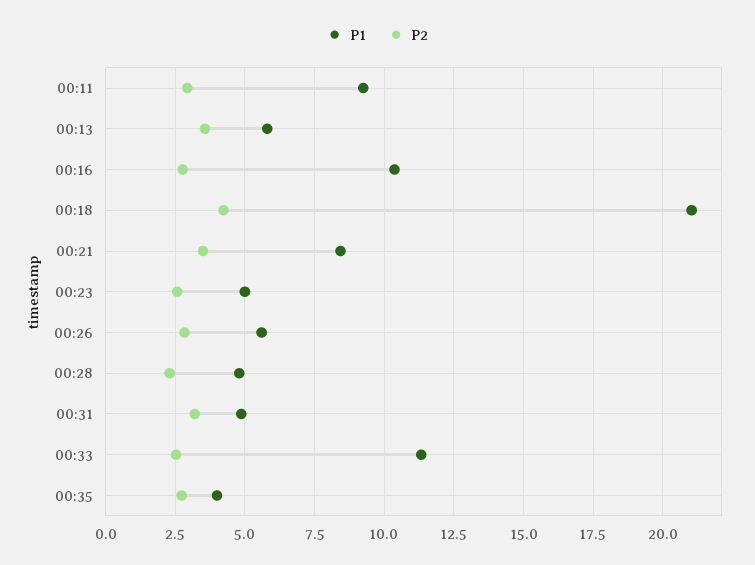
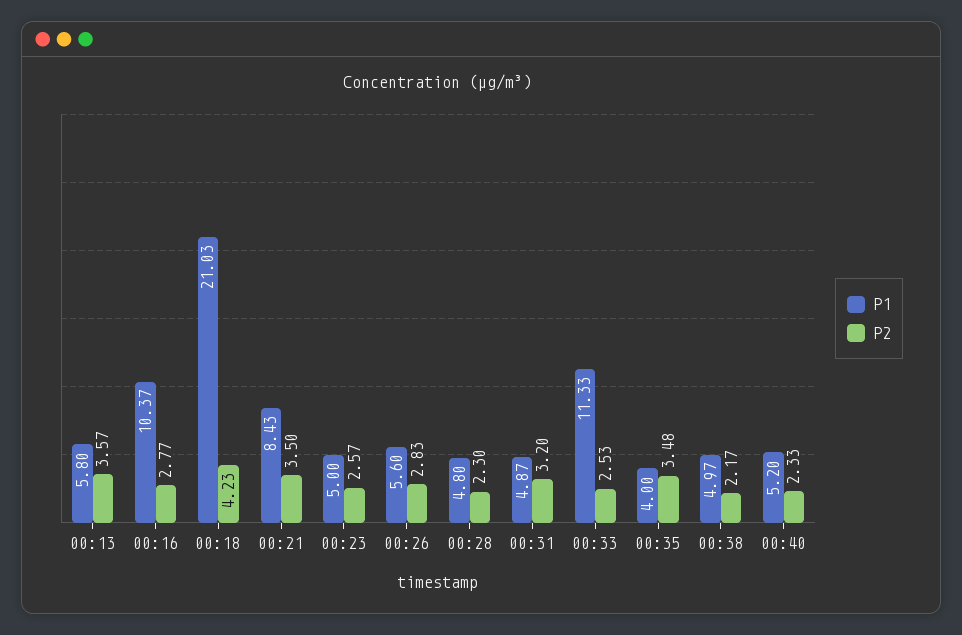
P1, 00:11: 9.25 -> none
P2, 00:11: 3 -> none
P2, 00:35: 2.75 -> 3.48
P1, 00:38: none -> 4.97
P2, 00:38: none -> 2.17
P1, 00:40: none -> 5.2
P2, 00:40: none -> 2.33

